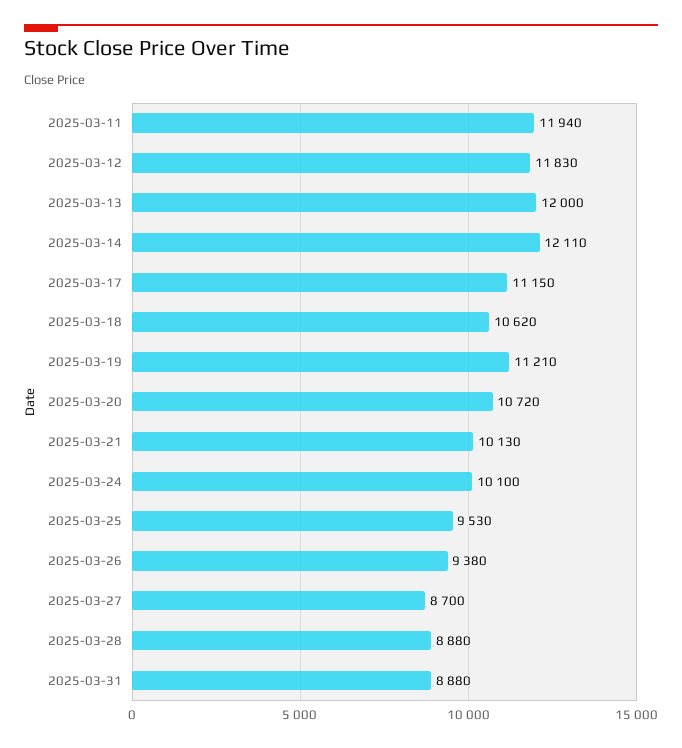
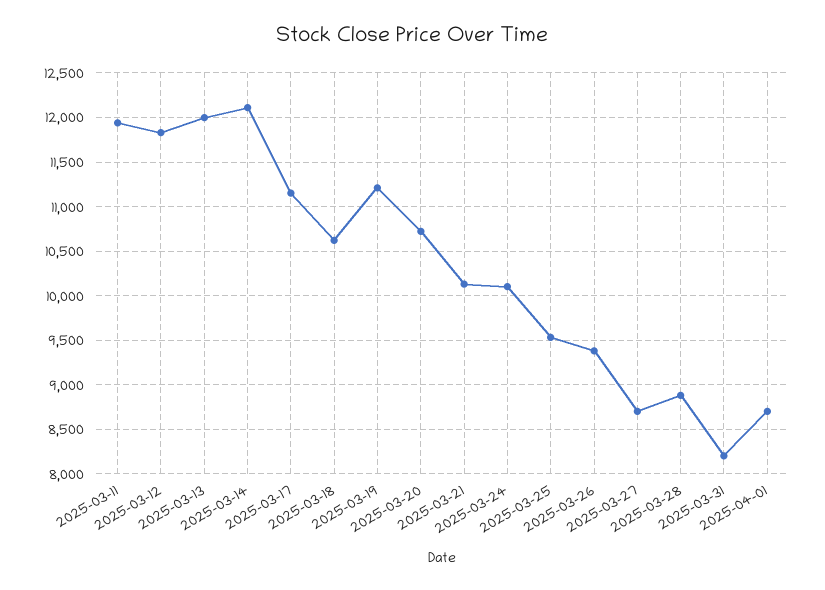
2025-03-31: 8880 -> 8200
2025-04-01: none -> 8700

